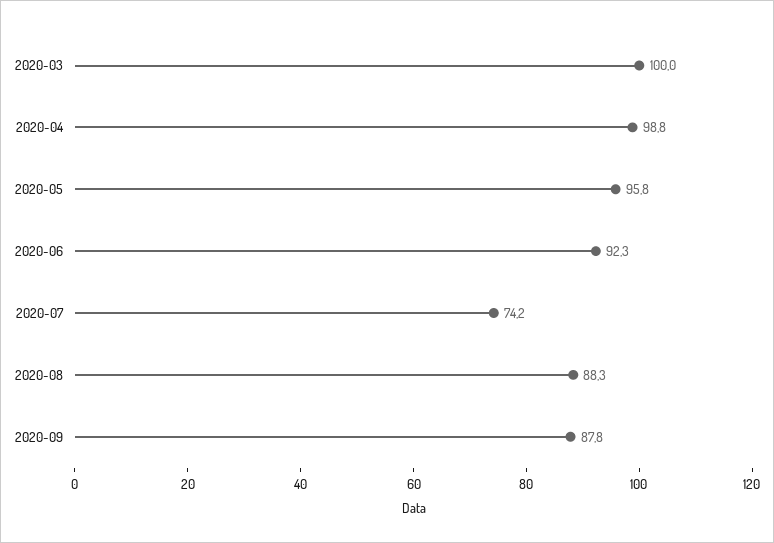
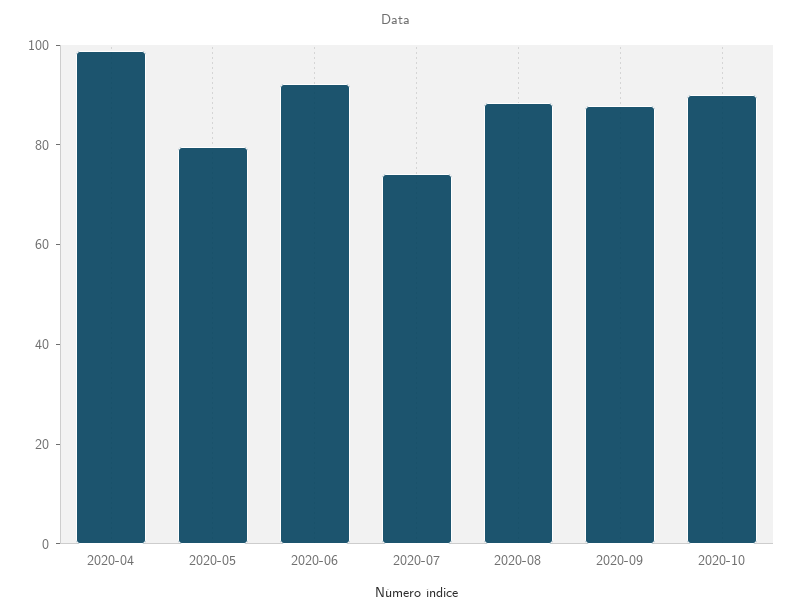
2020-03: 100 -> none
2020-05: 95.8 -> 80
2020-10: none -> 90

